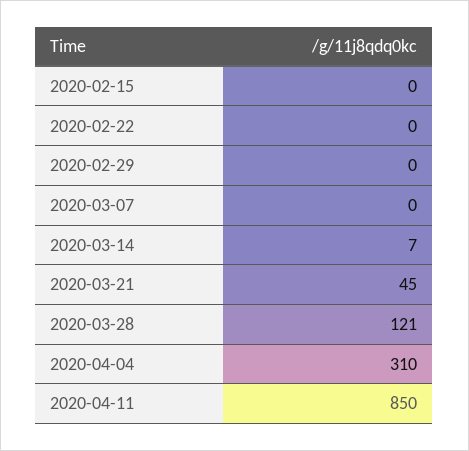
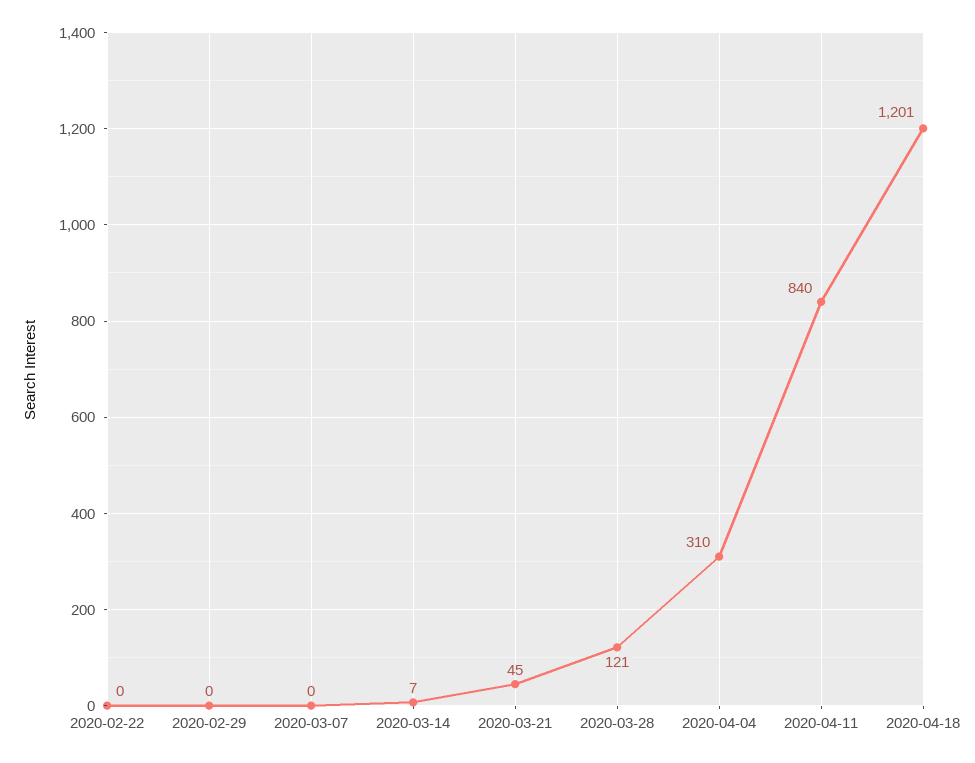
2020-02-15: 0 -> none
2020-04-11: 850 -> 840
2020-04-18: none -> 1201

